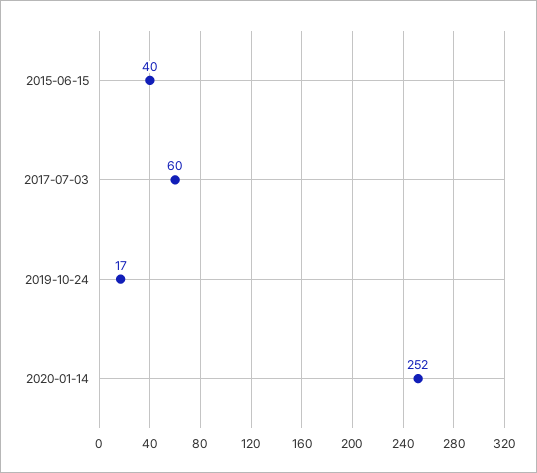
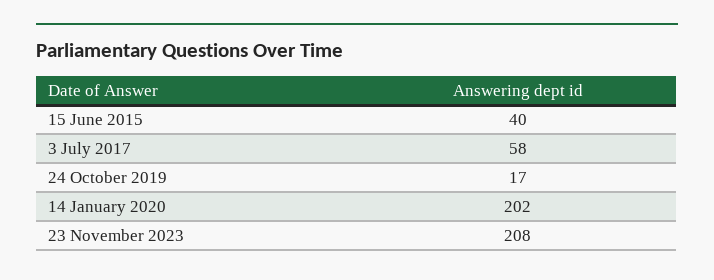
2017-07-03: 60 -> 58
2020-01-14: 252 -> 202
23 November 2023: none -> 208

